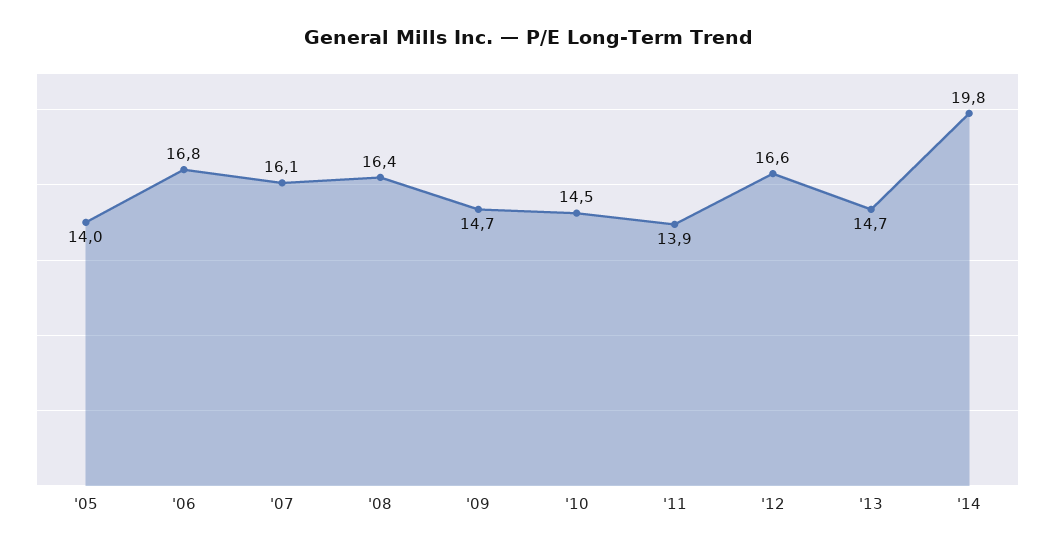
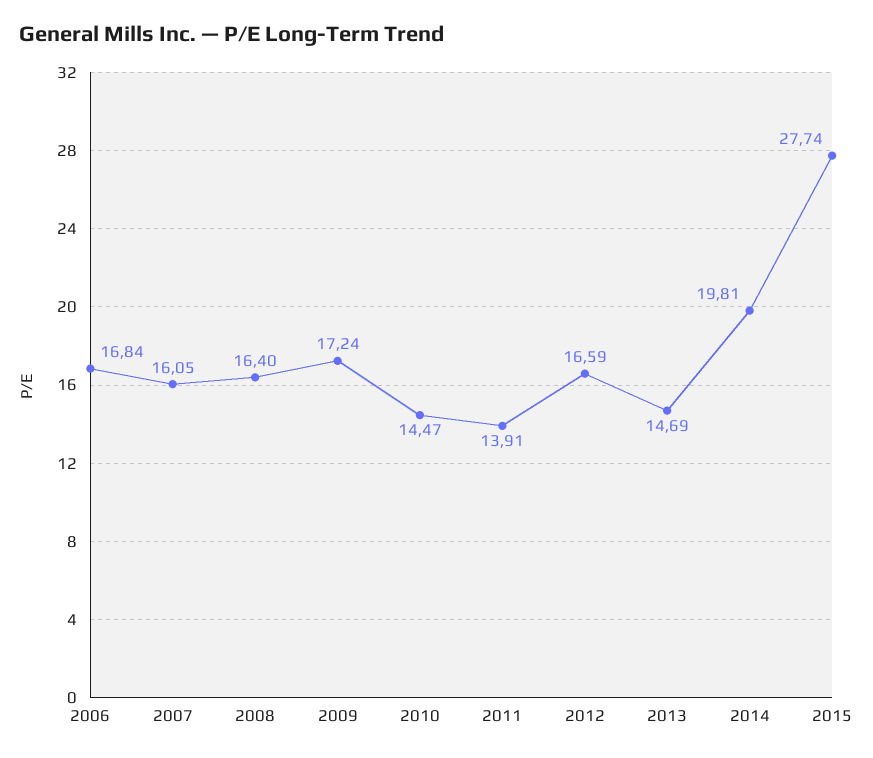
'05: 14 -> none
'09: 14.7 -> 17.24
2015: none -> 27.74

